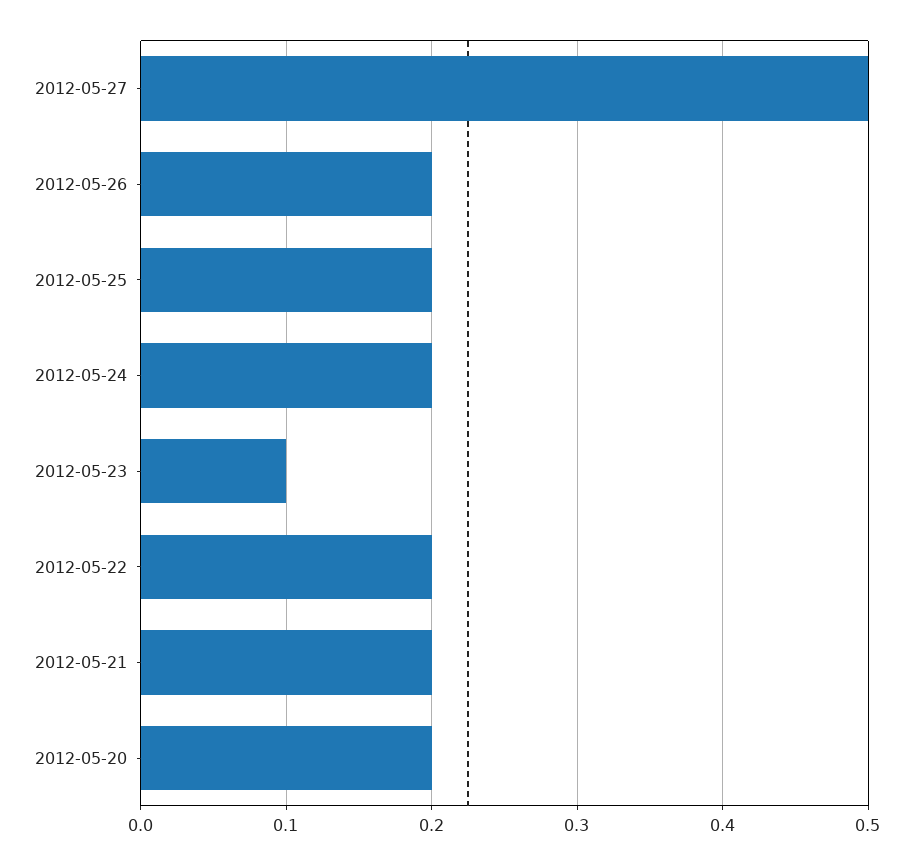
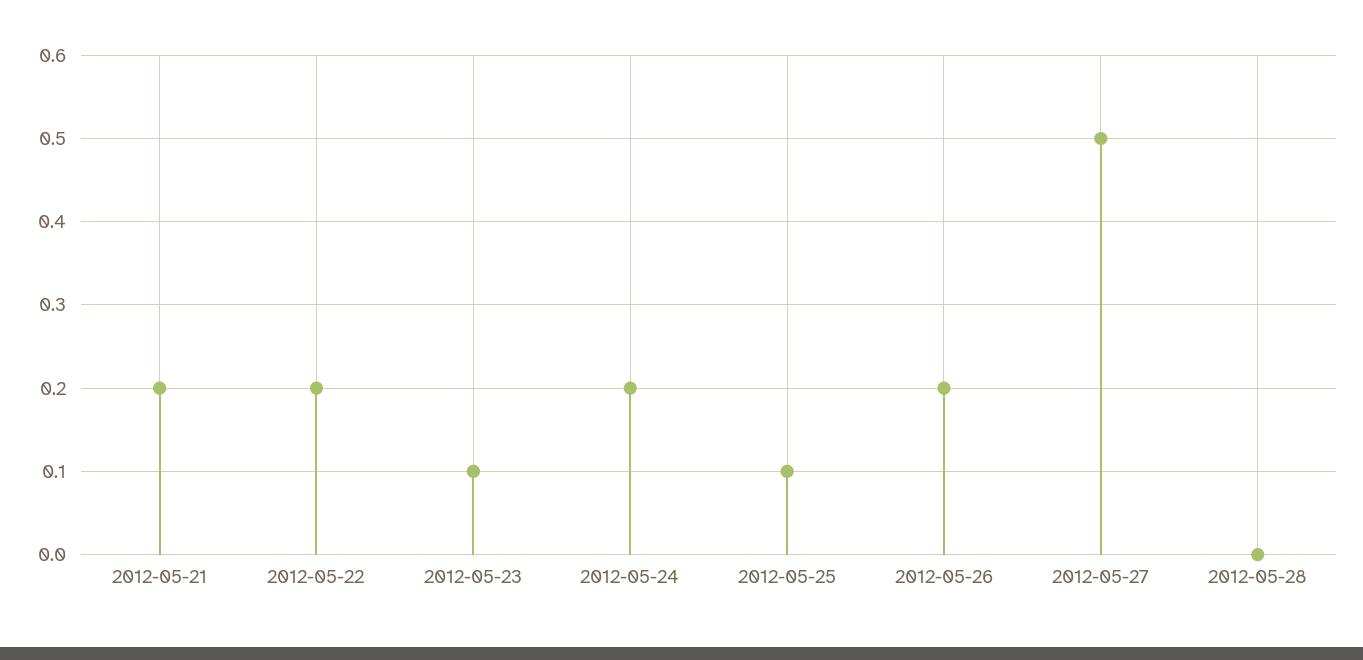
2012-05-25: 0.2 -> 0.1
2012-05-20: 0.2 -> none
2012-05-28: none -> 0

